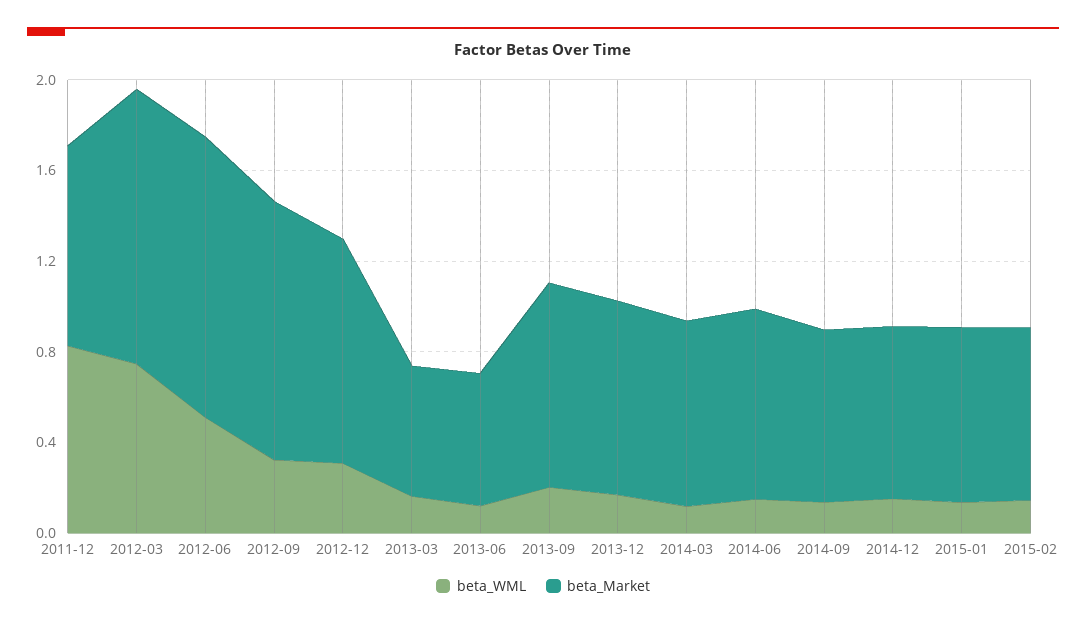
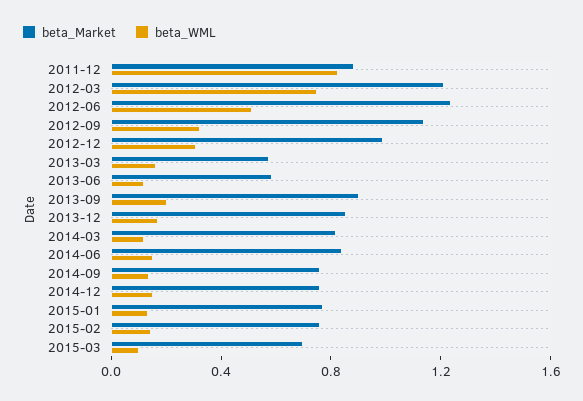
beta_Market, 2015-03: none -> 0.7
beta_WML, 2015-03: none -> 0.1

